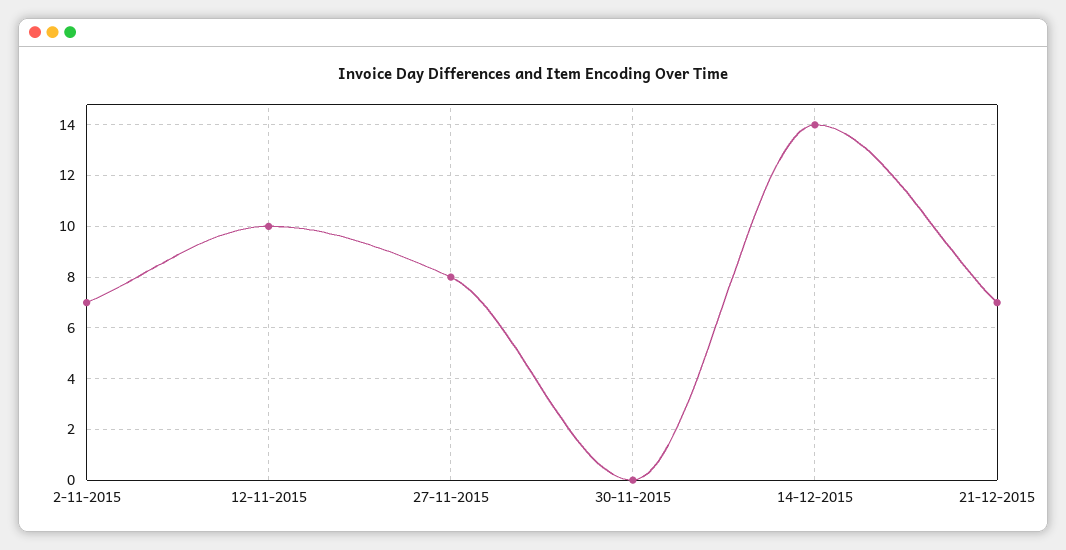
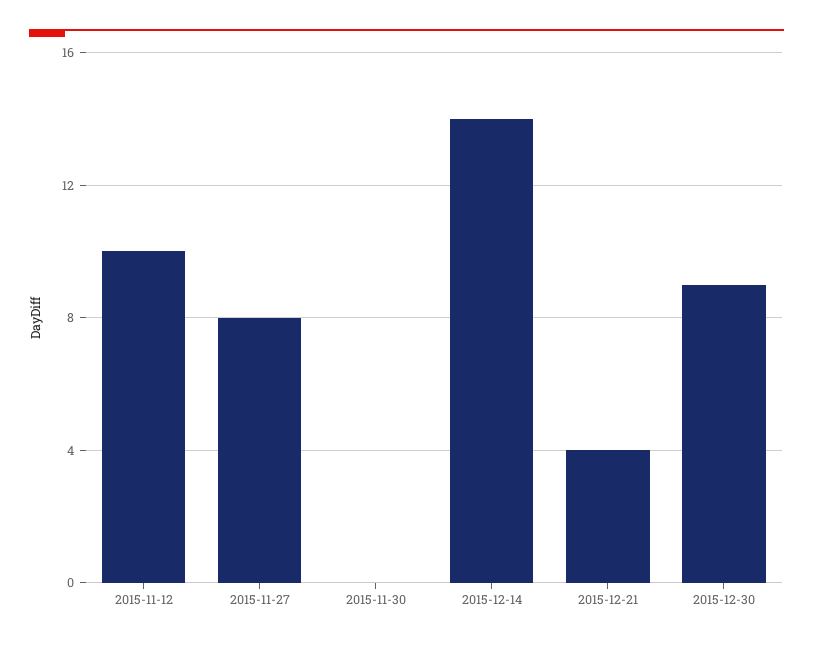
2-11-2015: 7 -> none
21-12-2015: 7 -> 4
2015-12-30: none -> 9

